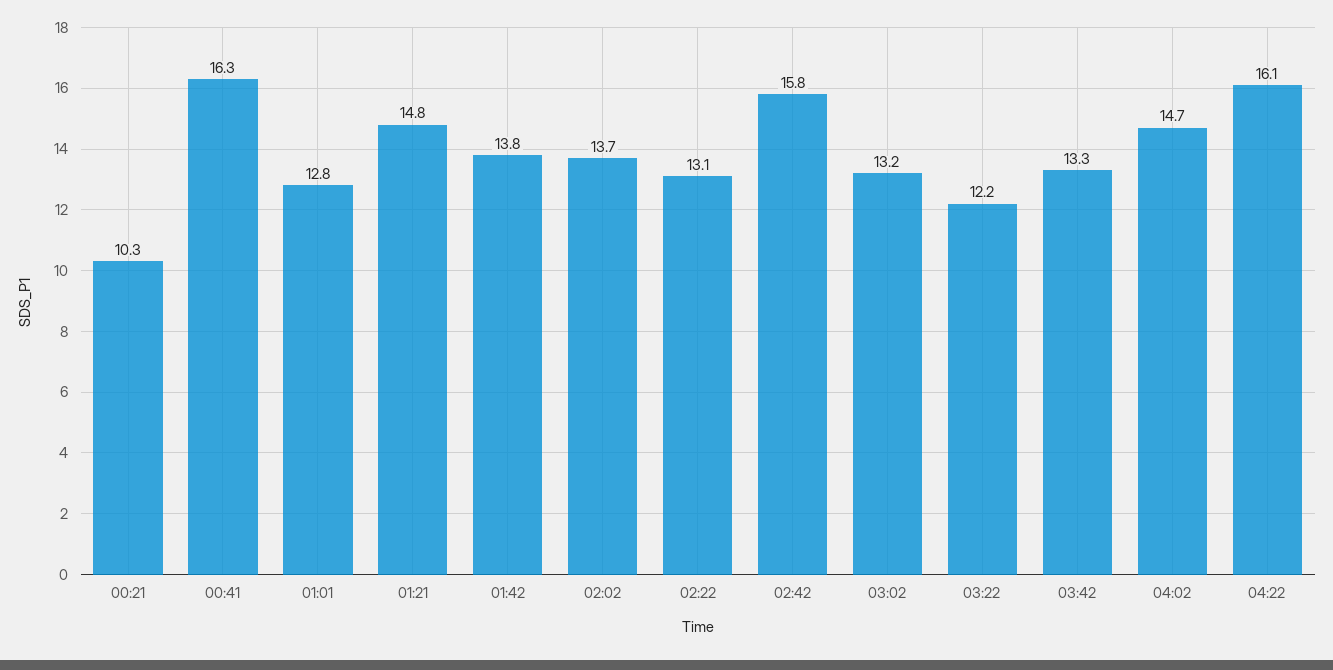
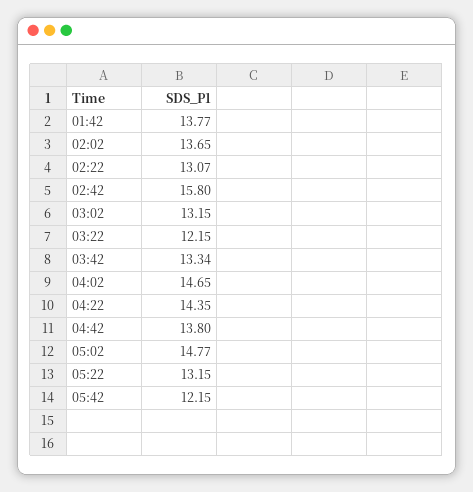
00:21: 10.3 -> none
00:41: 16.3 -> none
01:01: 12.8 -> none
01:21: 14.8 -> none
04:22: 16.1 -> 14.35
04:42: none -> 13.8
05:02: none -> 14.77
05:22: none -> 13.15
05:42: none -> 12.15

